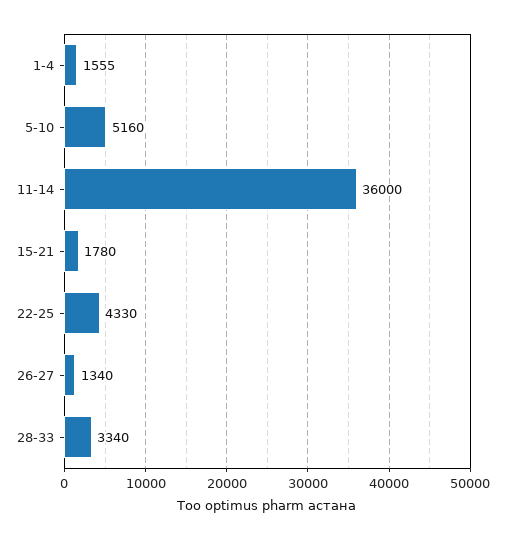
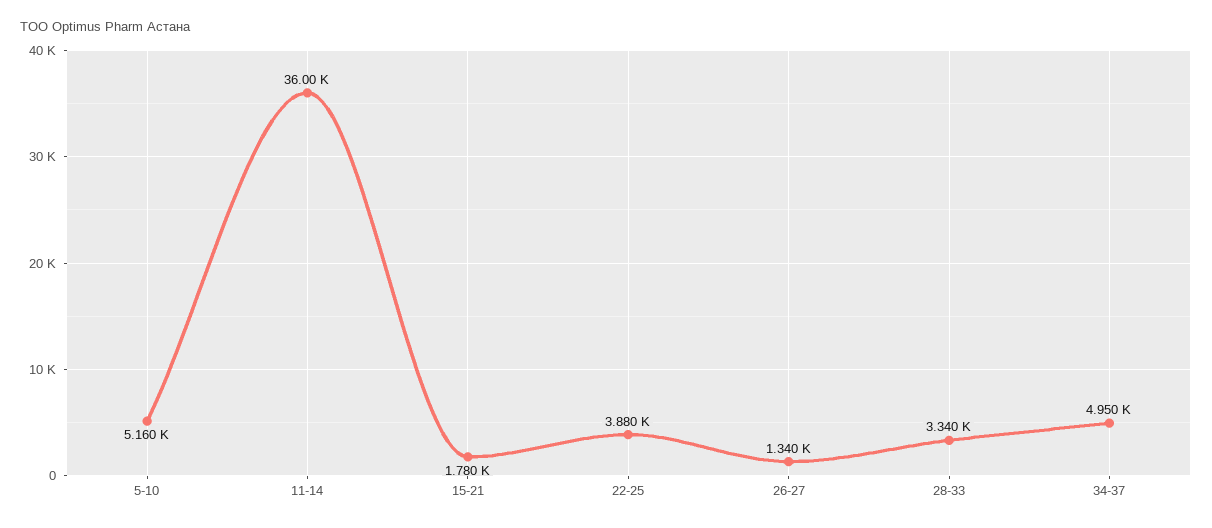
1-4: 1555 -> none
22-25: 4330 -> 3880
34-37: none -> 4950

